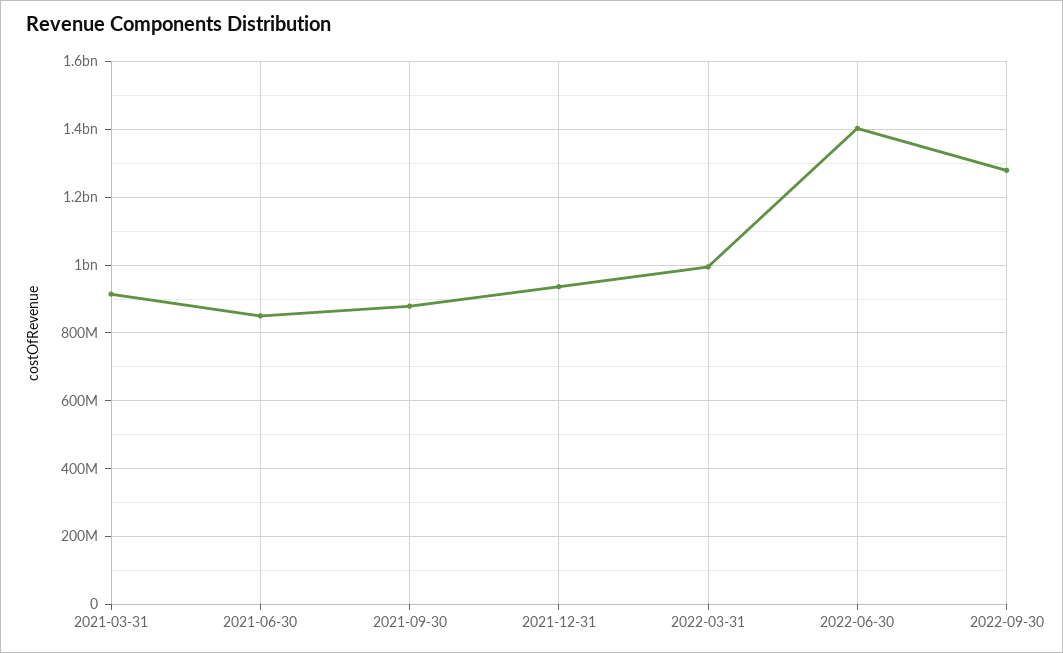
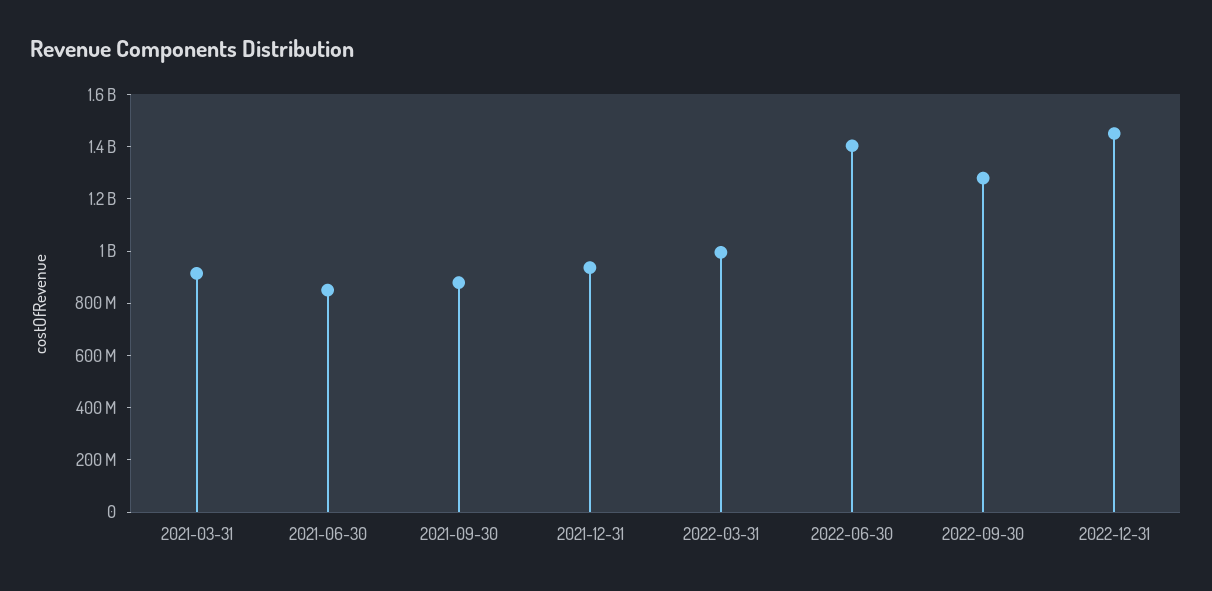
2022-12-31: none -> 1450000000

